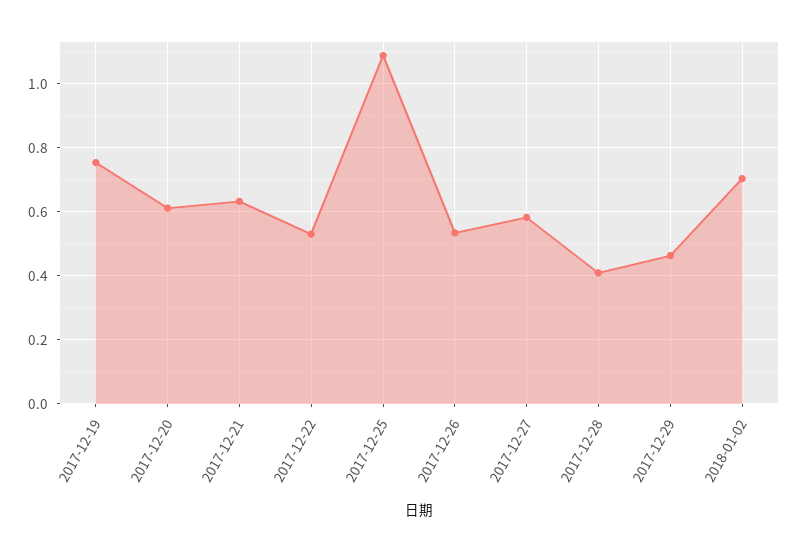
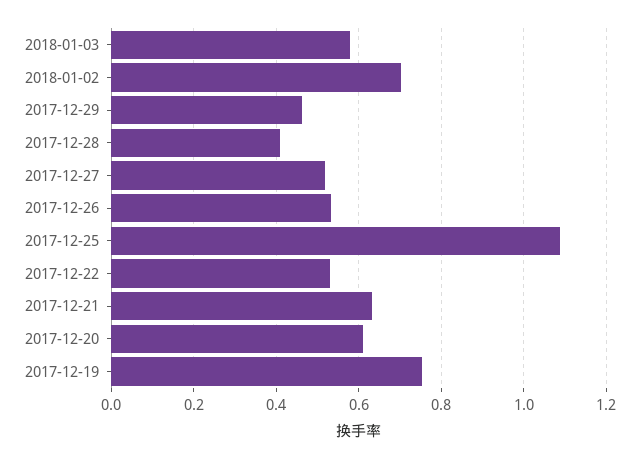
2017-12-27: 0.58 -> 0.52
2018-01-03: none -> 0.58

